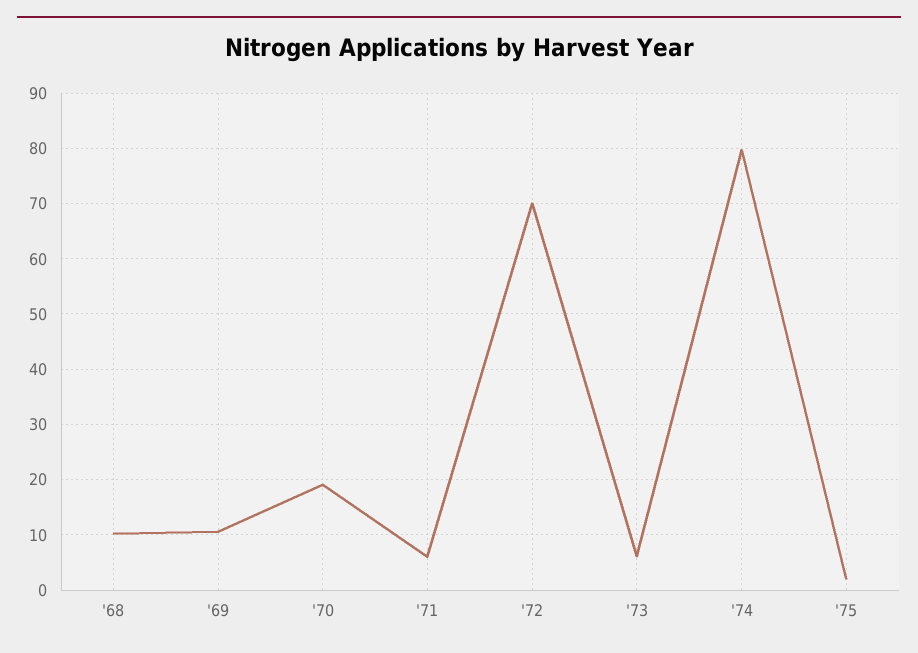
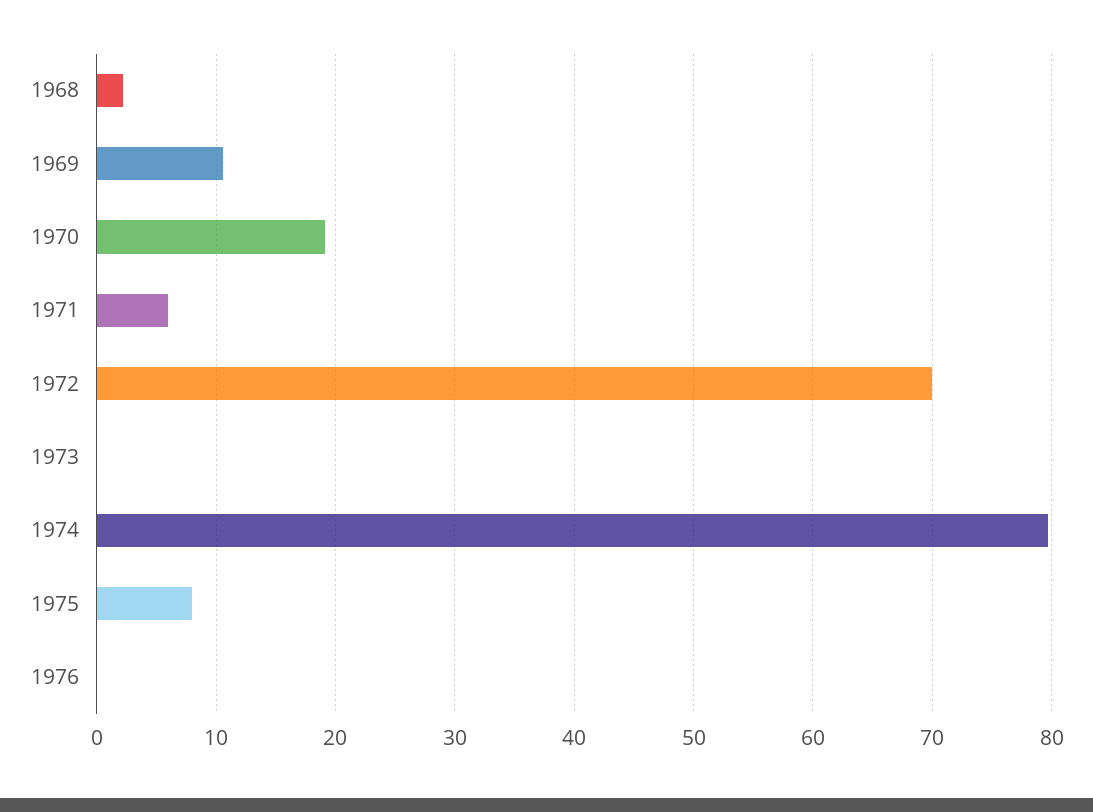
'68: 10 -> 2
'73: 6 -> 0
'75: 2 -> 8
1976: none -> 0

